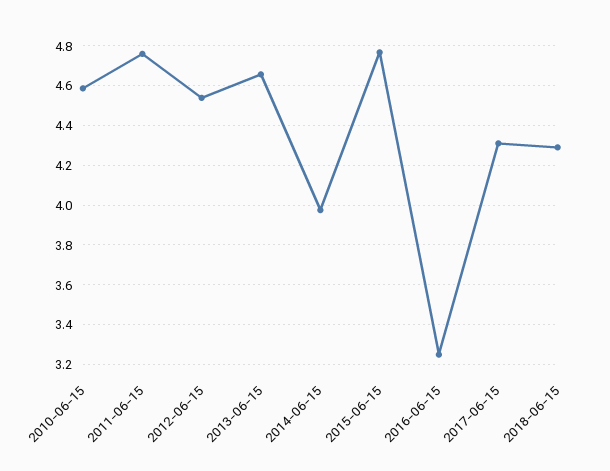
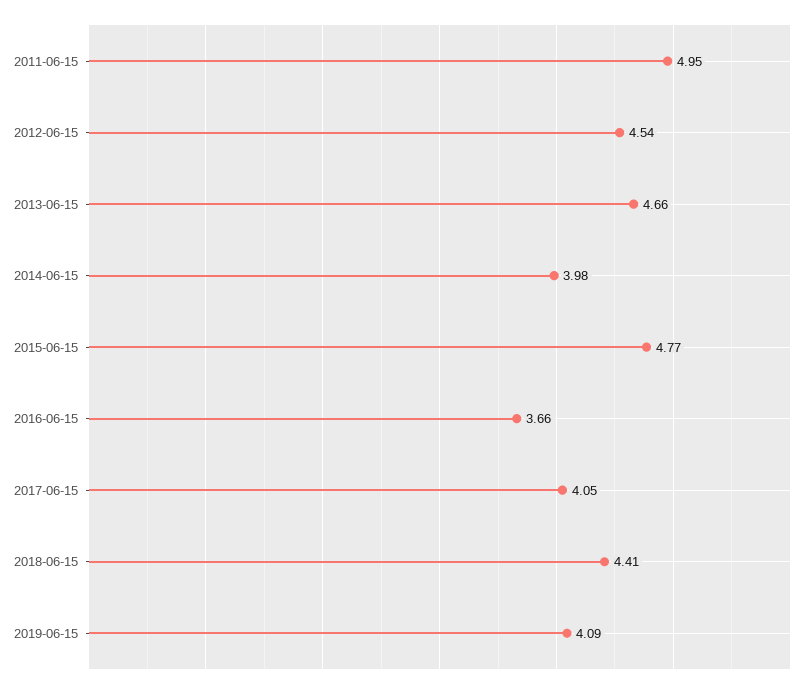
2010-06-15: 4.6 -> none
2011-06-15: 4.75 -> 4.95
2016-06-15: 3.25 -> 3.66
2017-06-15: 4.3 -> 4.05
2018-06-15: 4.3 -> 4.41
2019-06-15: none -> 4.09

